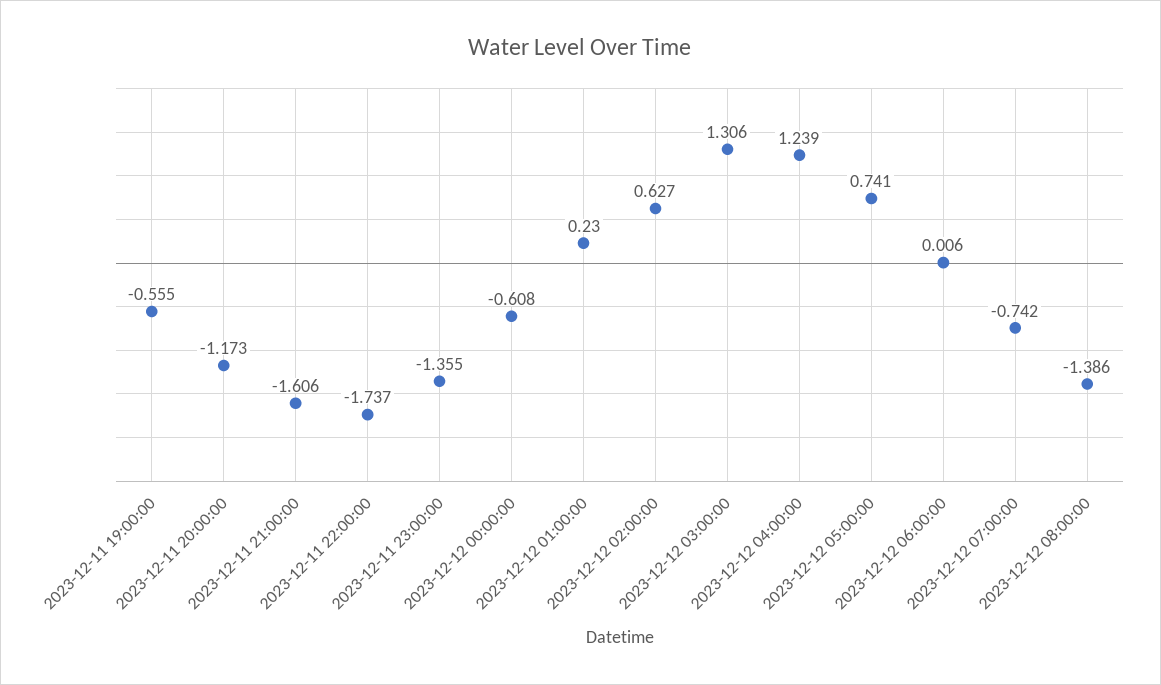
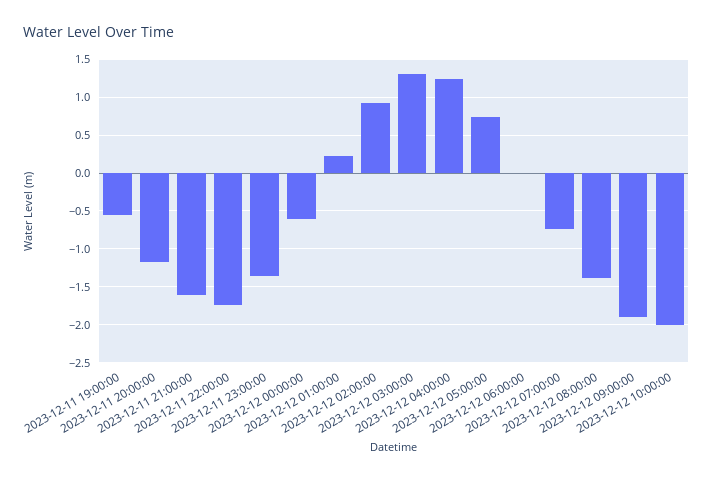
2023-12-12 02:00:00: 0.627 -> 0.9
2023-12-12 09:00:00: none -> -1.9
2023-12-12 10:00:00: none -> -2

